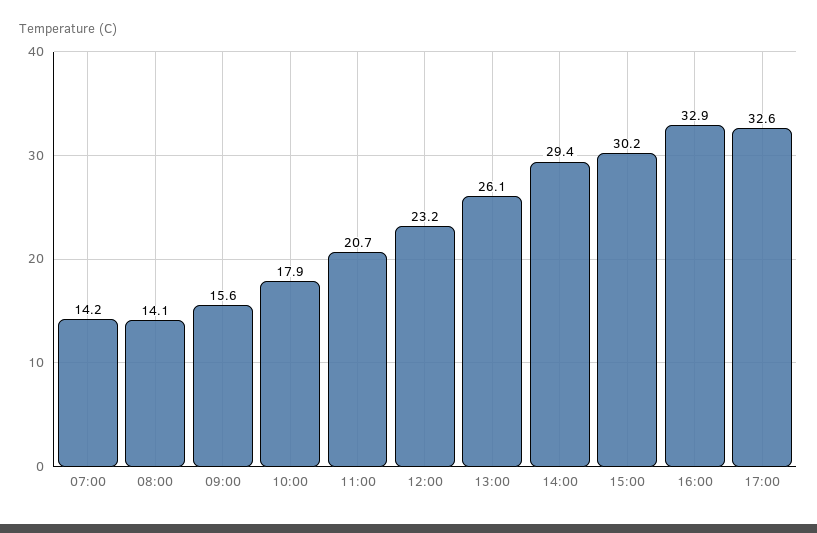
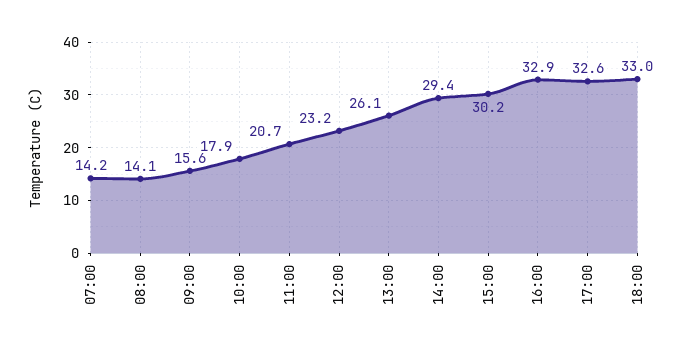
18:00: none -> 33

